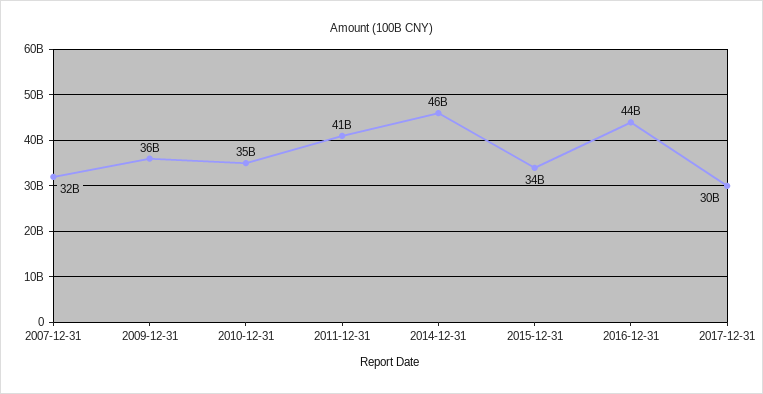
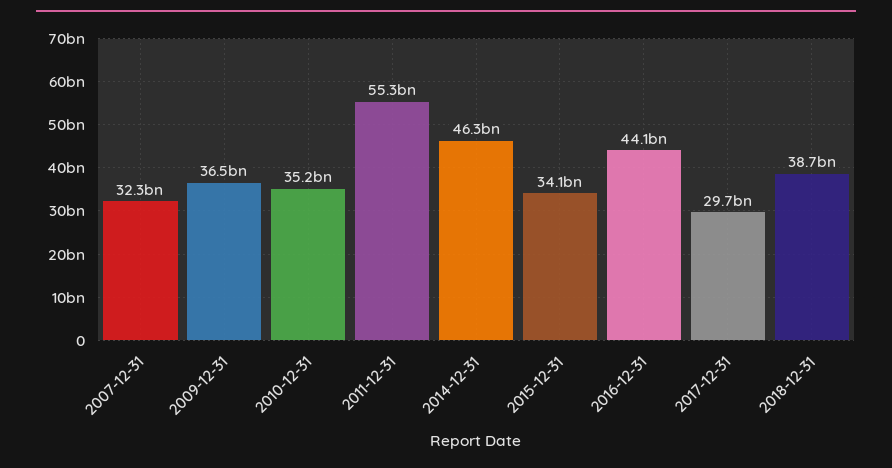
2011-12-31: 41000000000 -> 55300000000
2018-12-31: none -> 38700000000

